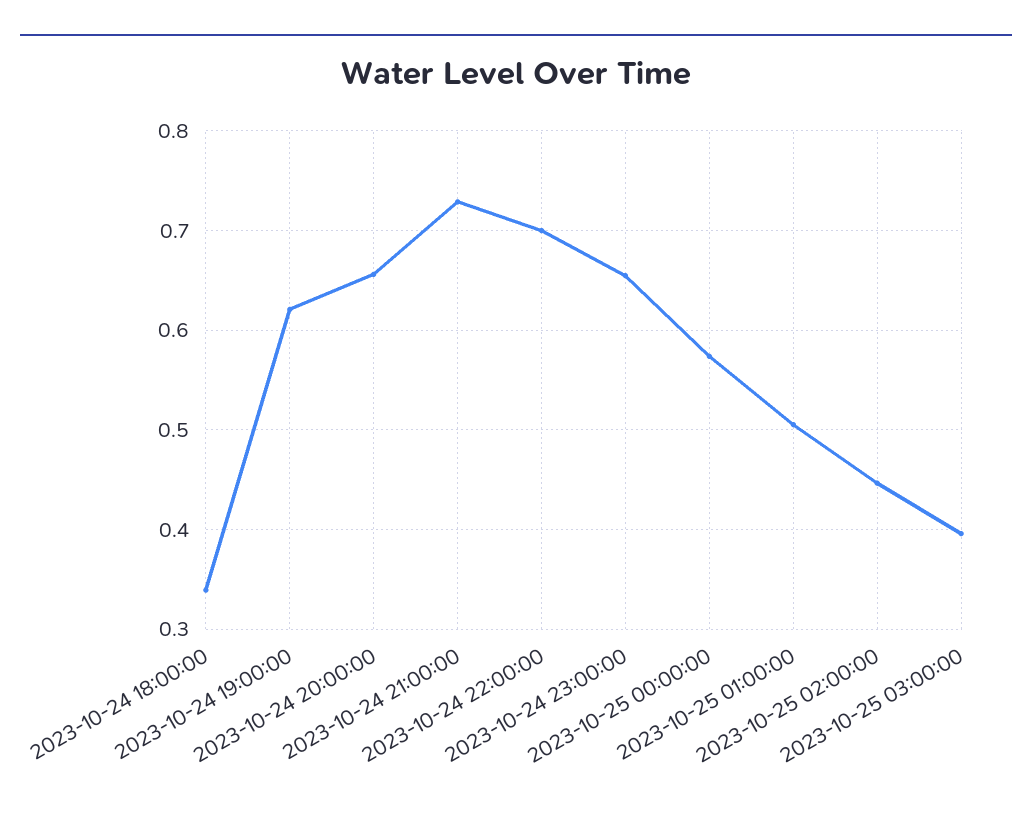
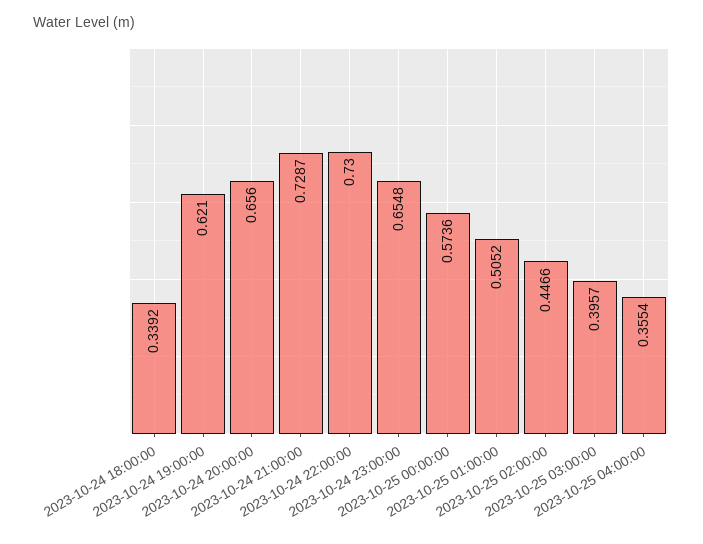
2023-10-24 22:00:00: 0.7 -> 0.73
2023-10-25 04:00:00: none -> 0.3554

